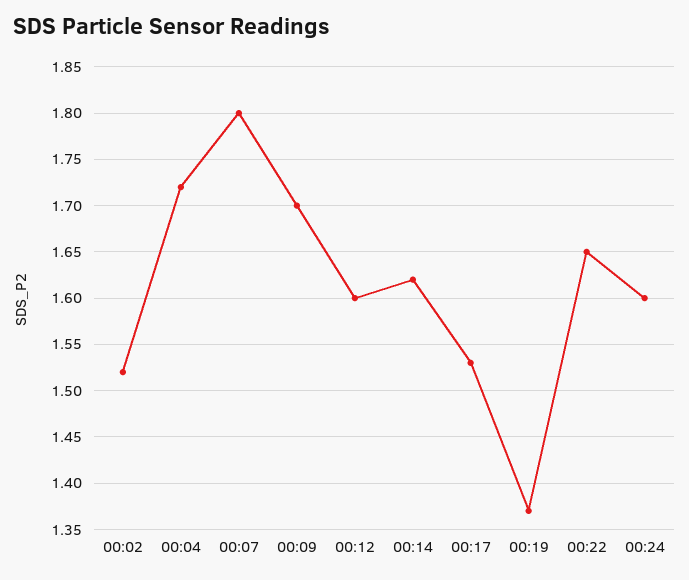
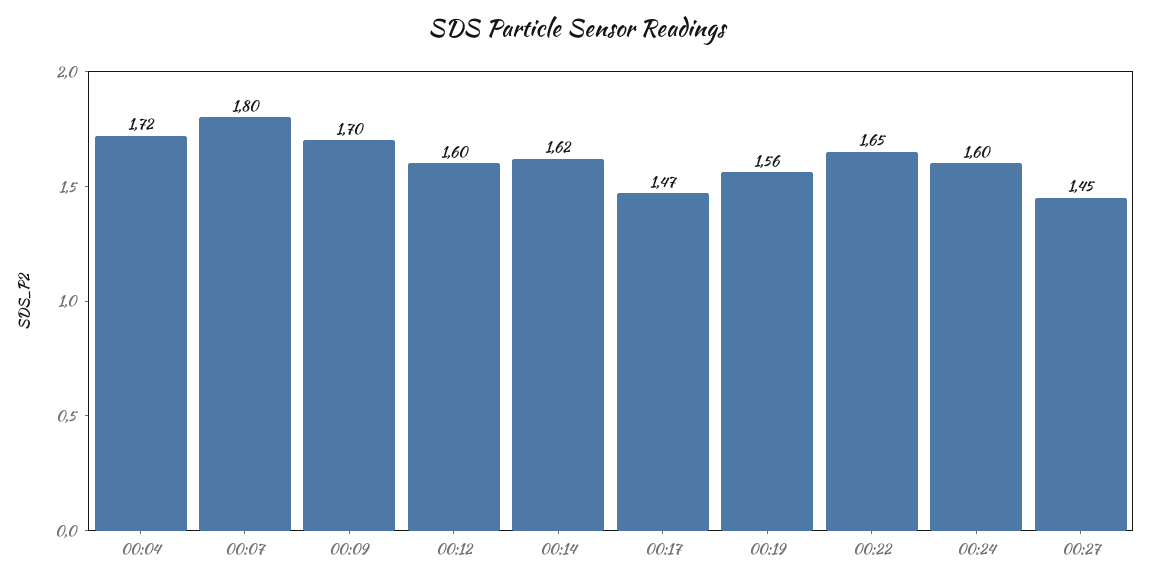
00:02: 1.52 -> none
00:17: 1.53 -> 1.47
00:19: 1.37 -> 1.56
00:27: none -> 1.45

